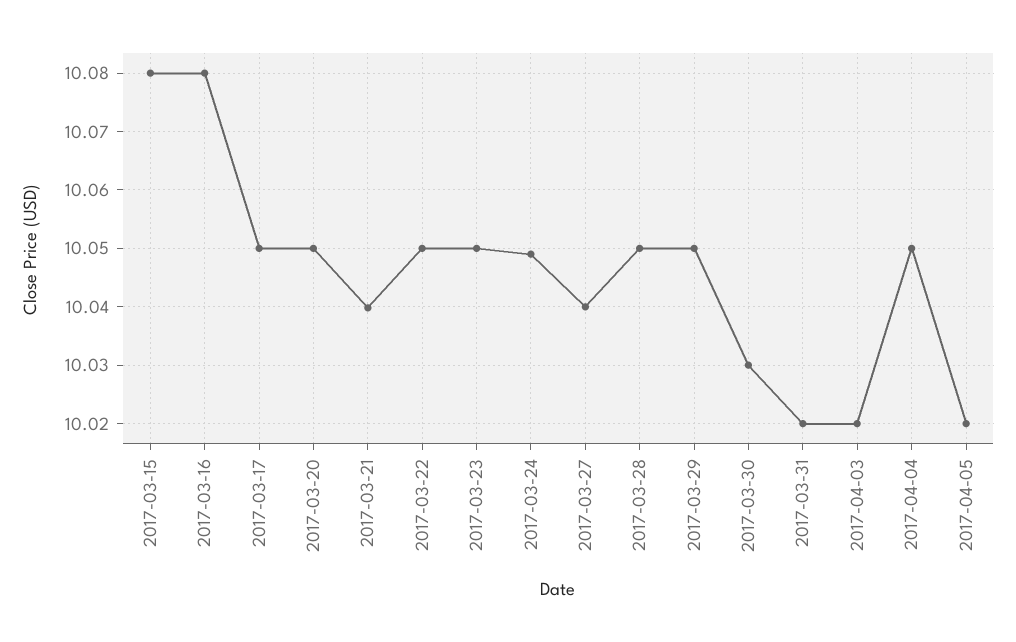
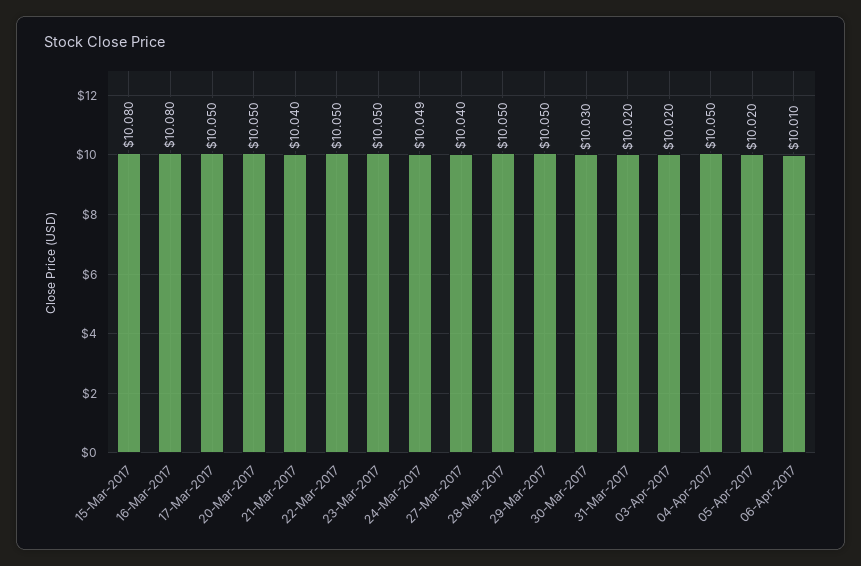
06-Apr-2017: none -> 10.01

